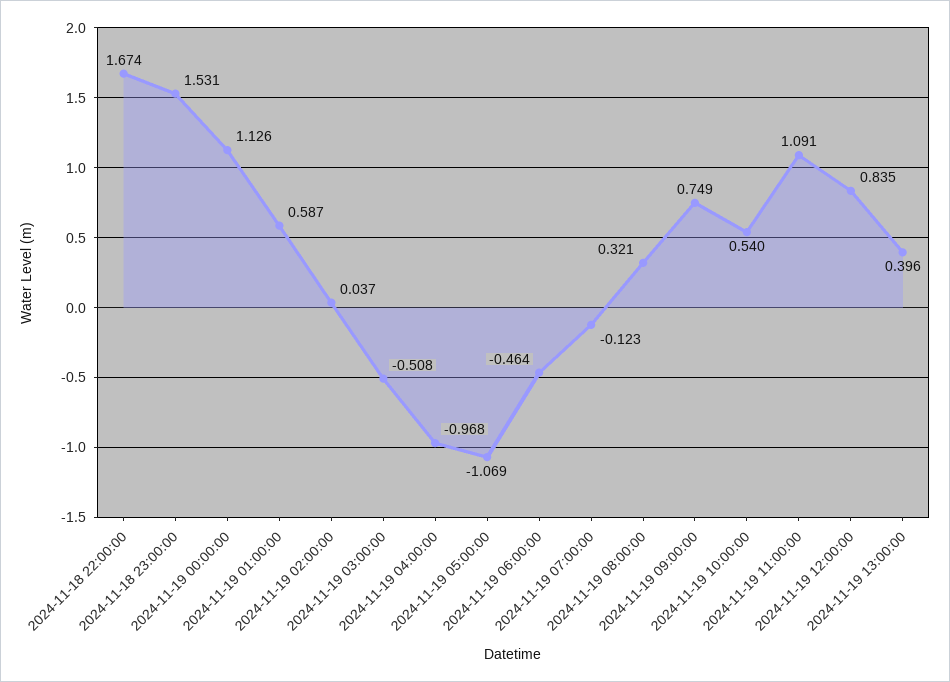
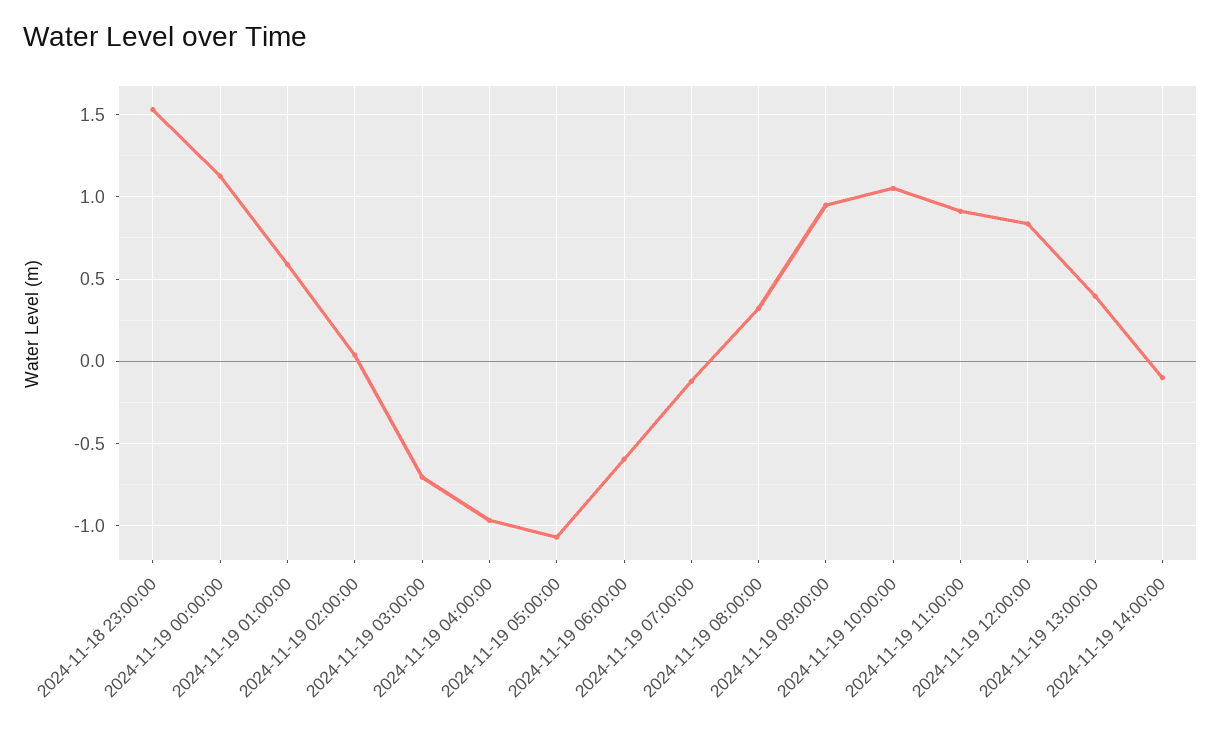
2024-11-18 22:00:00: 1.674 -> none
2024-11-19 03:00:00: -0.508 -> -0.7
2024-11-19 06:00:00: -0.464 -> -0.6
2024-11-19 09:00:00: 0.749 -> 0.95
2024-11-19 10:00:00: 0.54 -> 1.05
2024-11-19 11:00:00: 1.091 -> 0.9
2024-11-19 14:00:00: none -> -0.1

